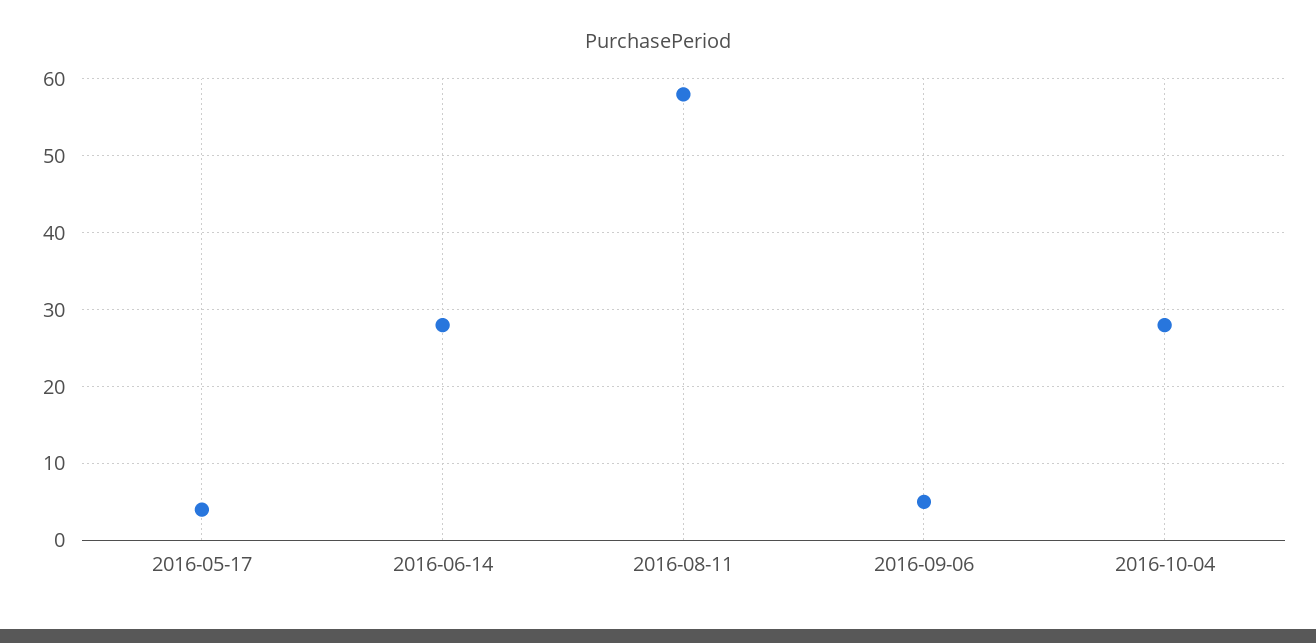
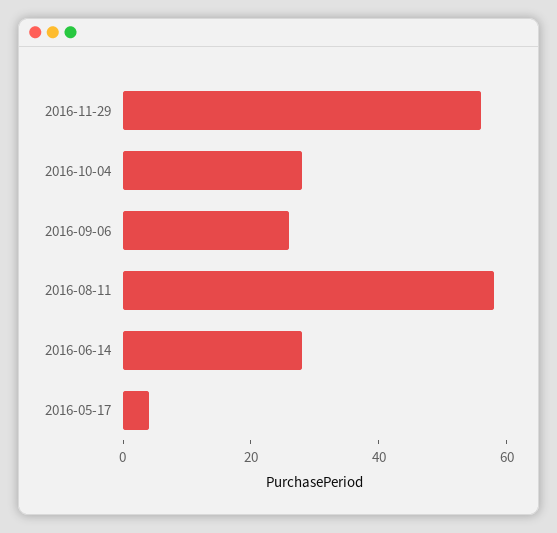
2016-09-06: 5 -> 25
2016-11-29: none -> 55

